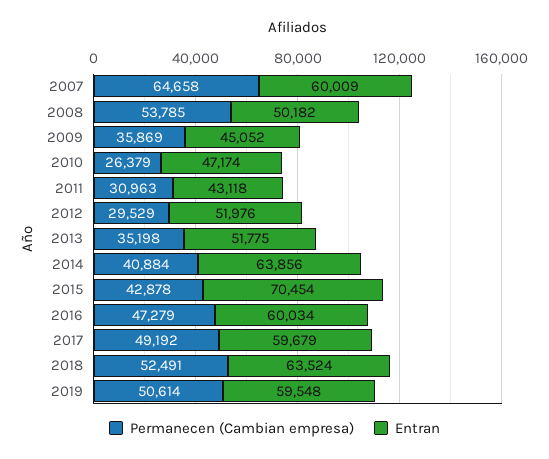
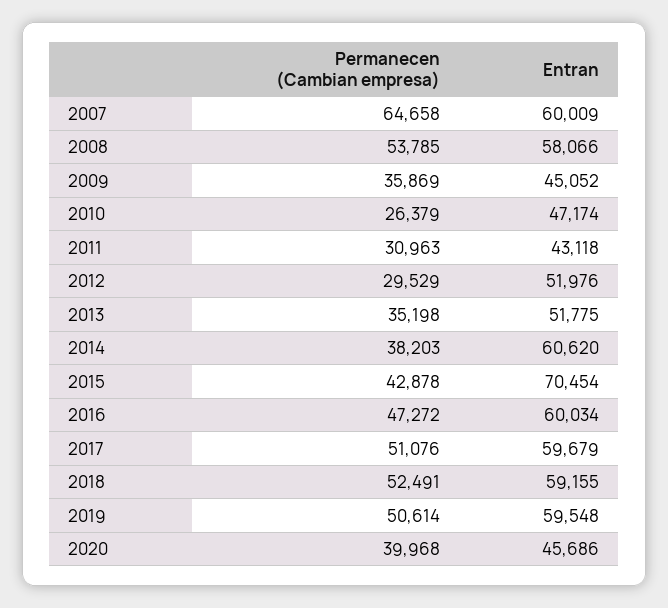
Entran, 2008: 50182 -> 58066
Permanecen (Cambian empresa), 2014: 40884 -> 38203
Entran, 2014: 63856 -> 60620
Permanecen (Cambian empresa), 2016: 47279 -> 47272
Permanecen (Cambian empresa), 2017: 49192 -> 51076
Entran, 2018: 63524 -> 59155
Permanecen (Cambian empresa), 2020: none -> 39968
Entran, 2020: none -> 45686

